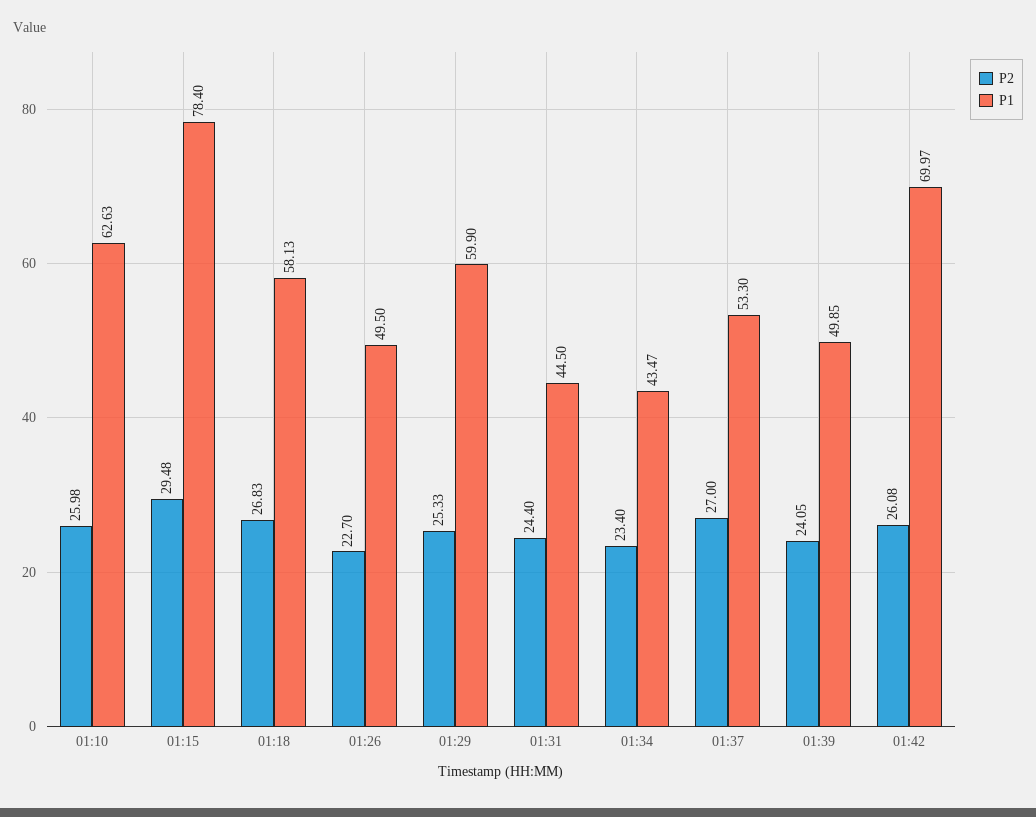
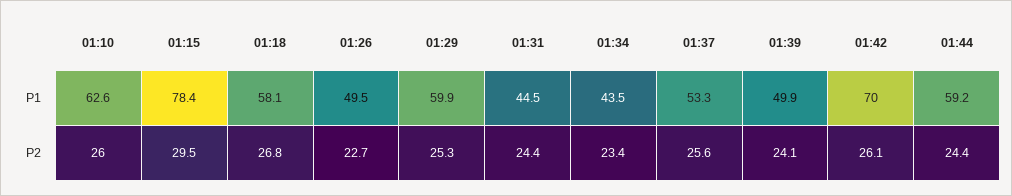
P2, 01:37: 27 -> 25.6
P1, 01:44: none -> 59.2
P2, 01:44: none -> 24.4

